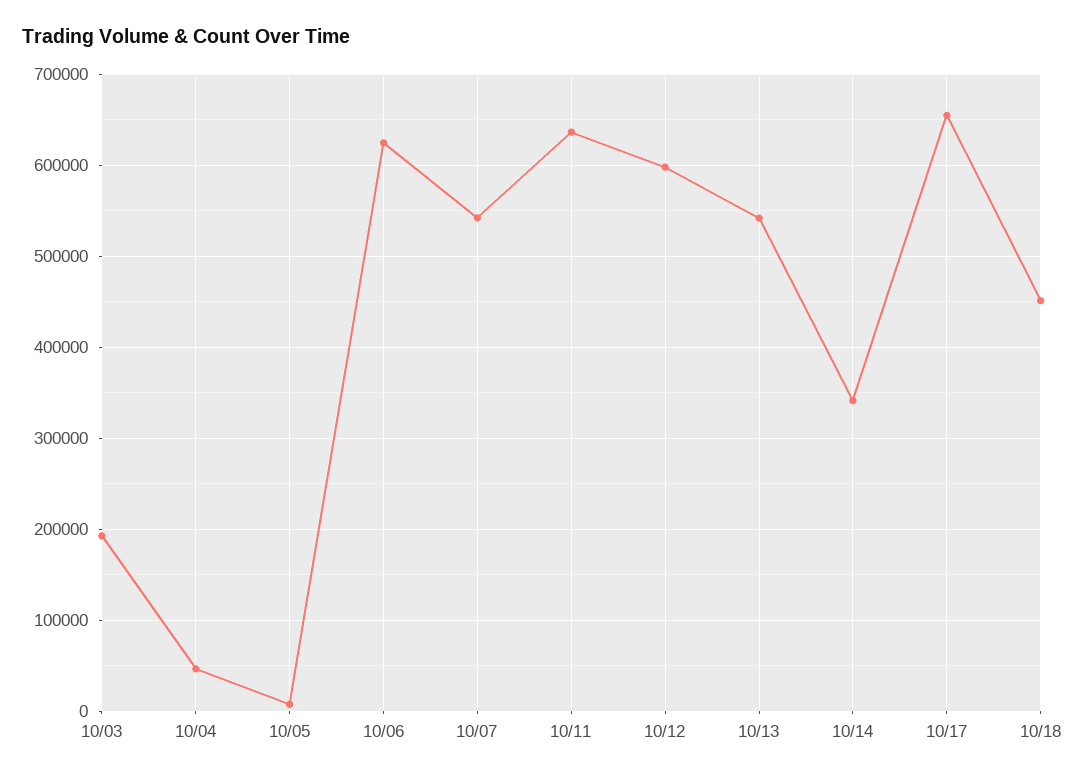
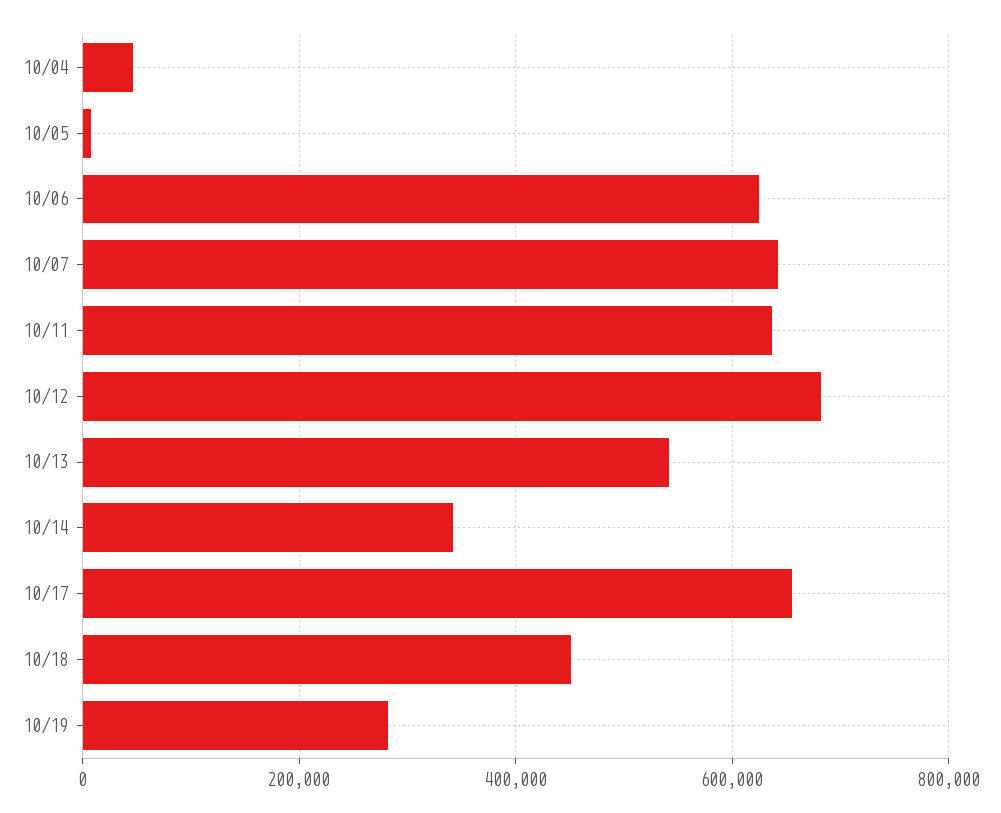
10/03: 190000 -> none
10/07: 540000 -> 640000
10/12: 600000 -> 680000
10/19: none -> 280000

